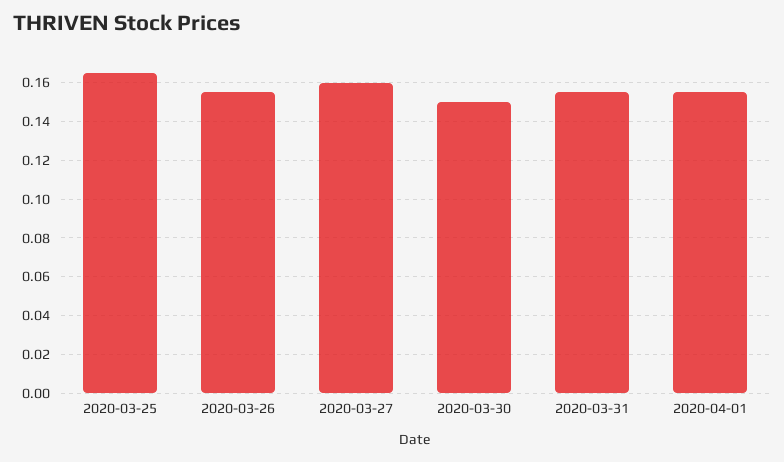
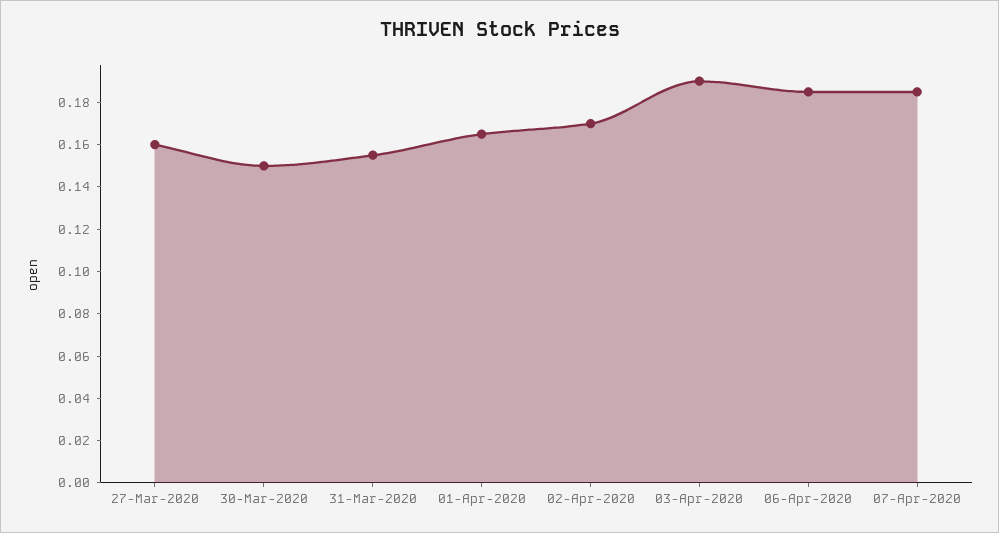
2020-03-25: 0.165 -> none
2020-03-26: 0.155 -> none
2020-04-01: 0.155 -> 0.165
02-Apr-2020: none -> 0.17
03-Apr-2020: none -> 0.19
06-Apr-2020: none -> 0.185
07-Apr-2020: none -> 0.185

